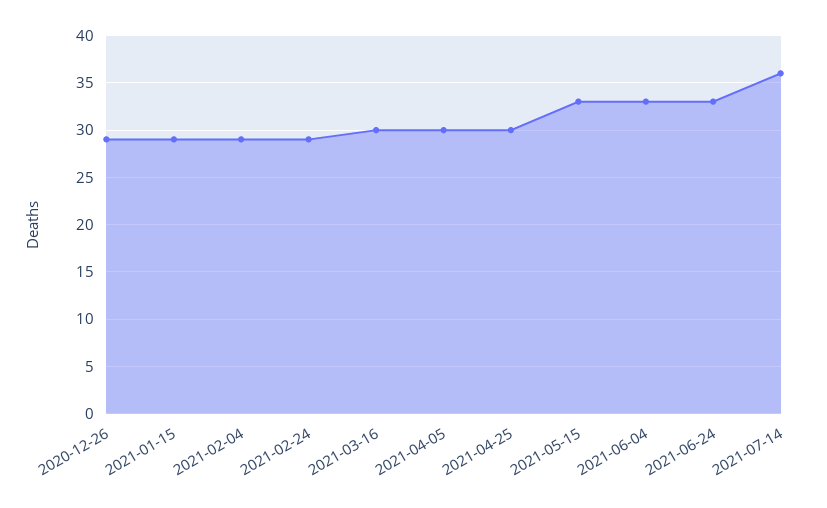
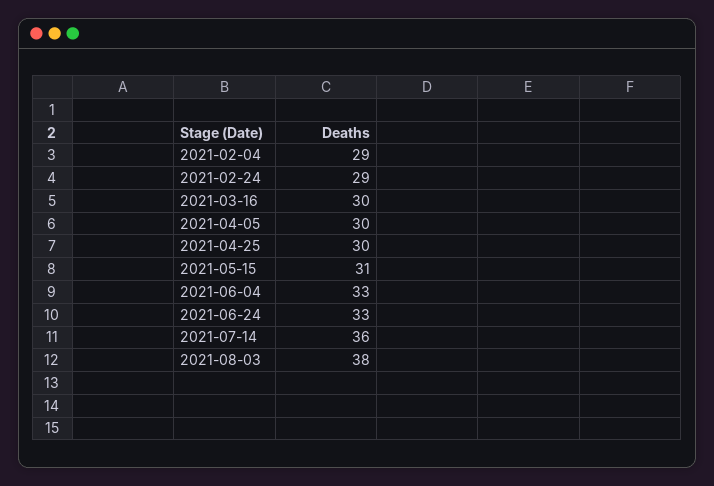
2020-12-26: 29 -> none
2021-01-15: 29 -> none
2021-05-15: 33 -> 31
2021-08-03: none -> 38

